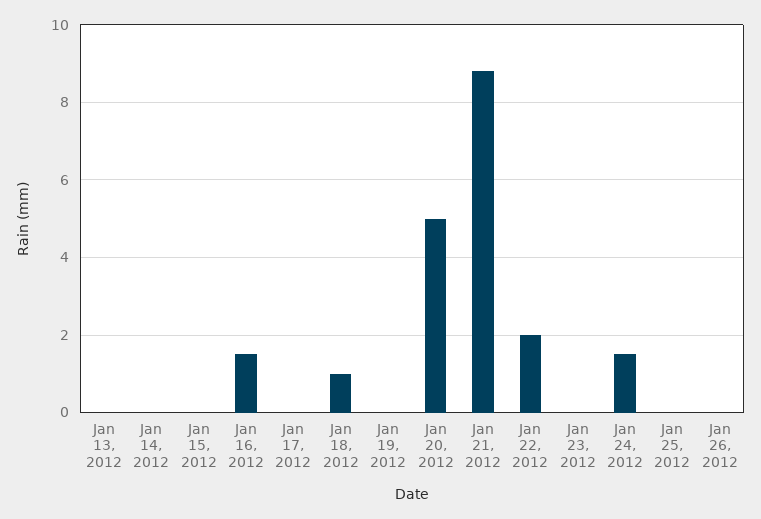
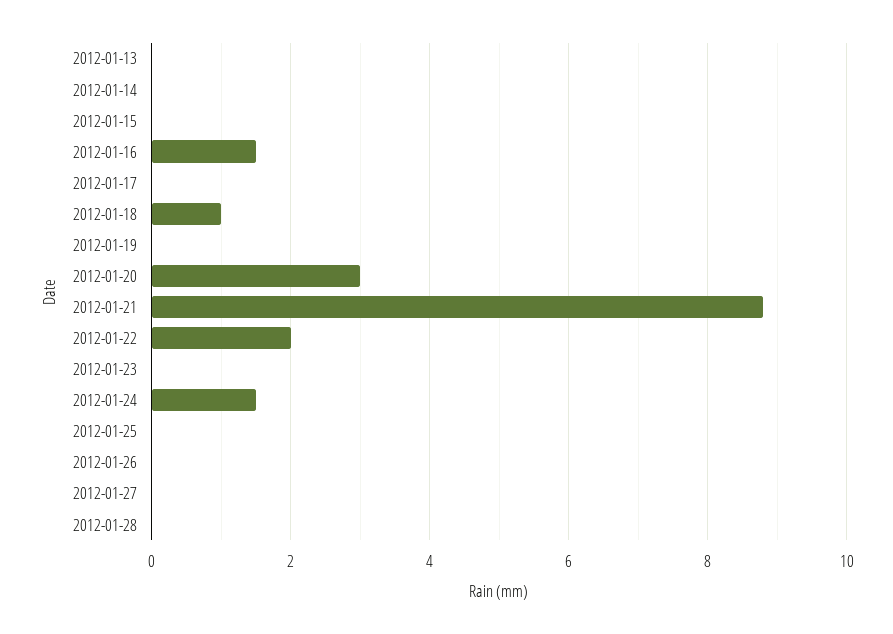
Jan 20, 2012: 5 -> 3
2012-01-27: none -> 0
2012-01-28: none -> 0

